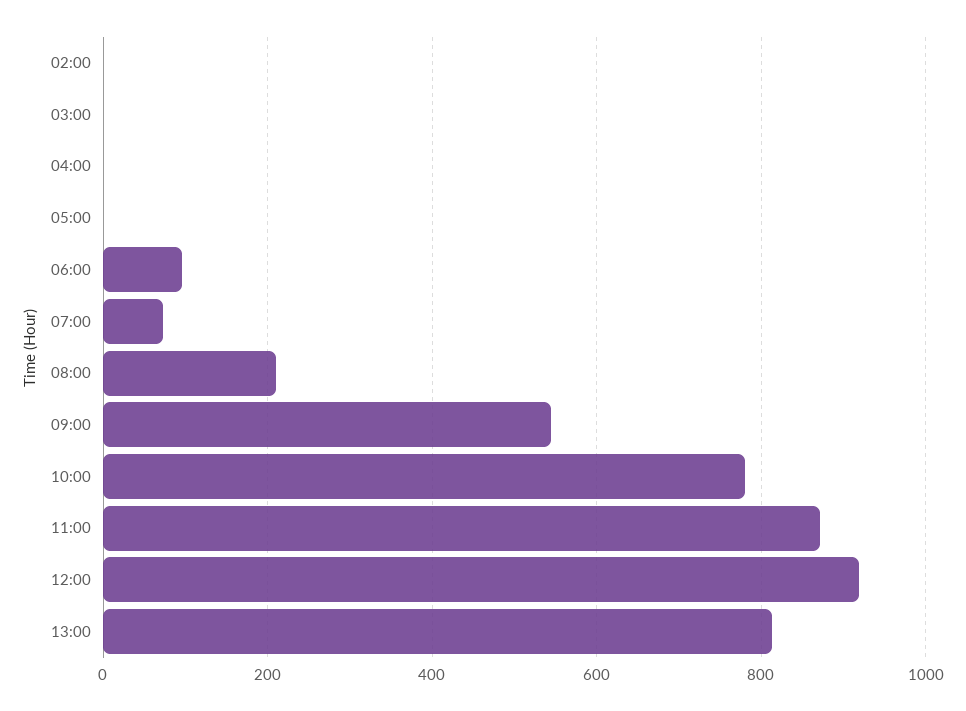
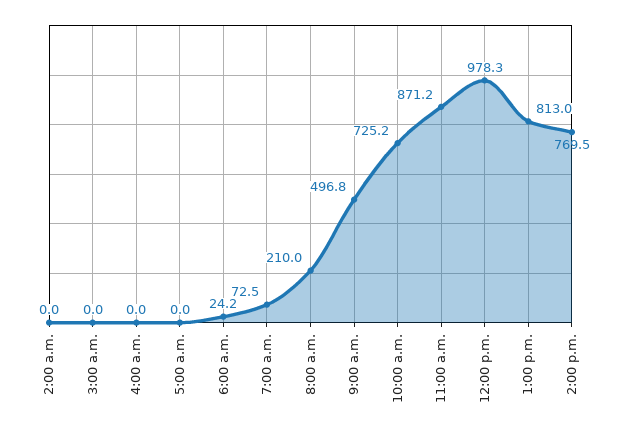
06:00: 100 -> 24.2
09:00: 540 -> 496.8
10:00: 780 -> 725.2
12:00: 920 -> 978.3
2:00 p.m.: none -> 769.5

